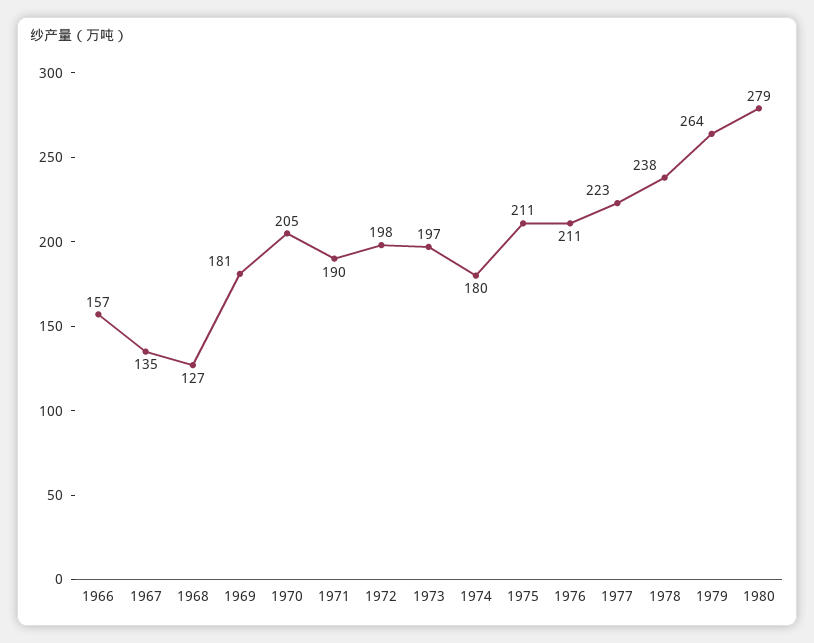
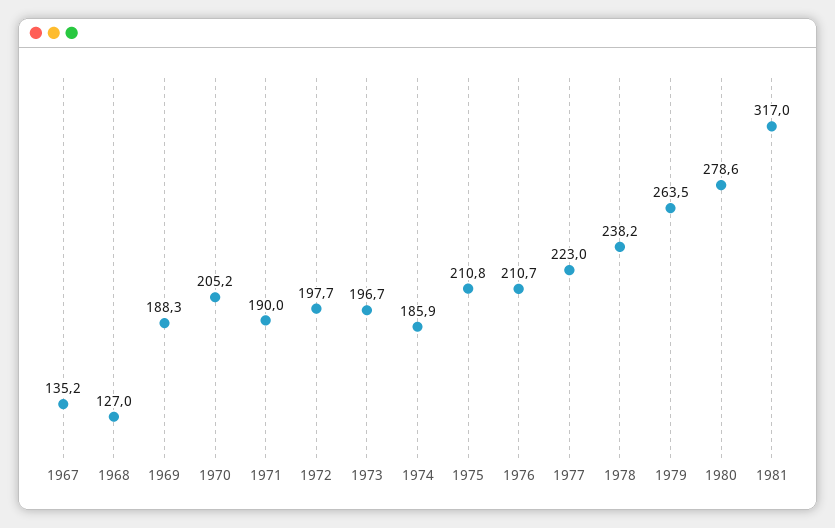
1966: 157 -> none
1969: 181 -> 188.3
1974: 180 -> 185.9
1981: none -> 317

